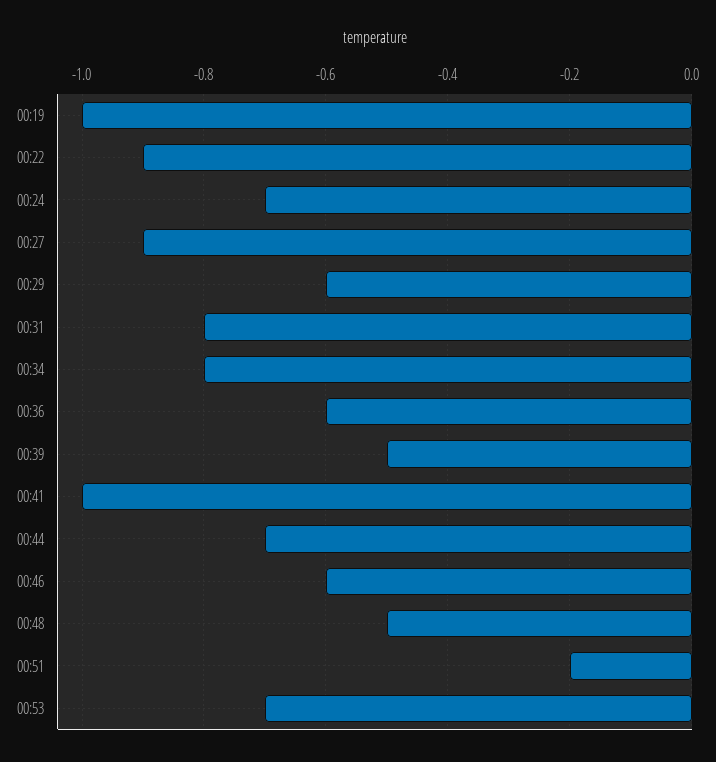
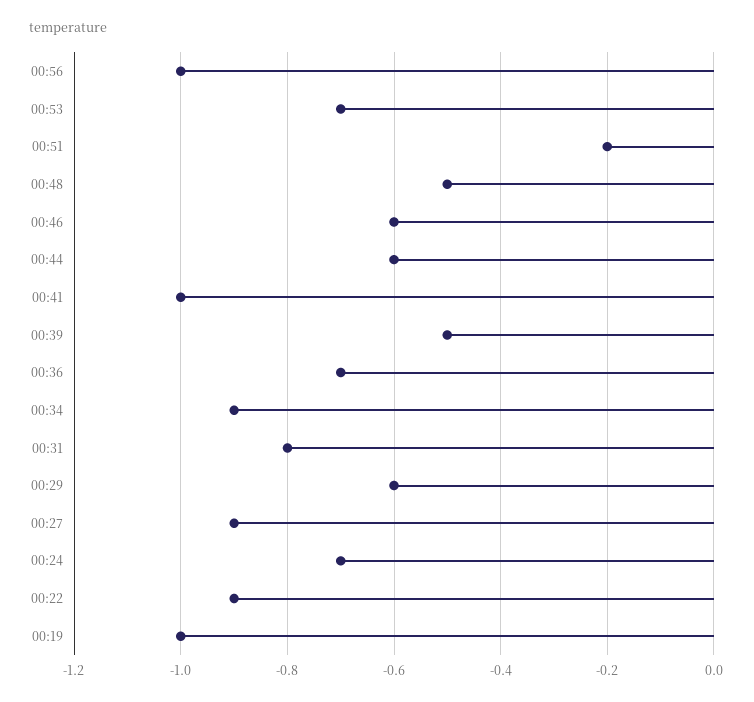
00:34: -0.8 -> -0.9
00:36: -0.6 -> -0.7
00:44: -0.7 -> -0.6
00:56: none -> -1

